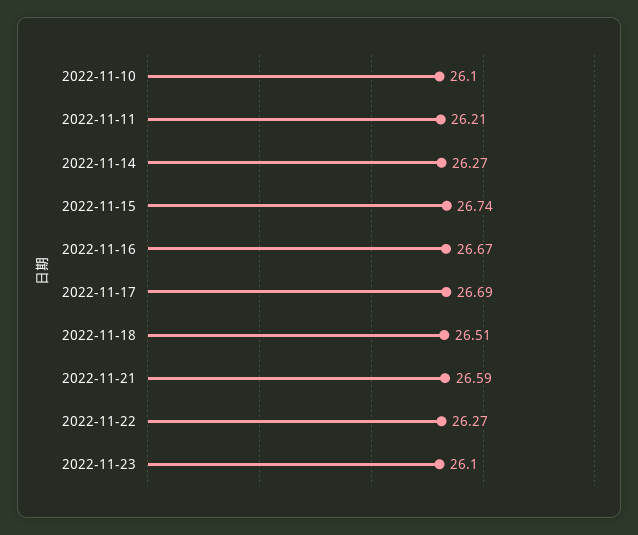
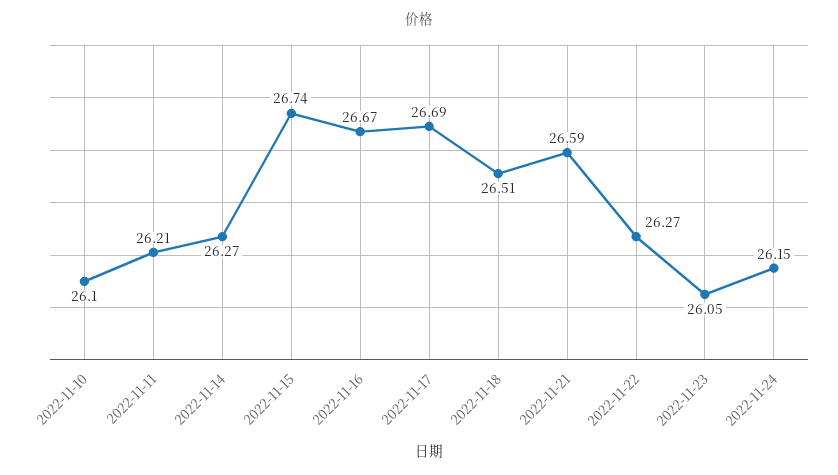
2022-11-23: 26.1 -> 26.05
2022-11-24: none -> 26.15

